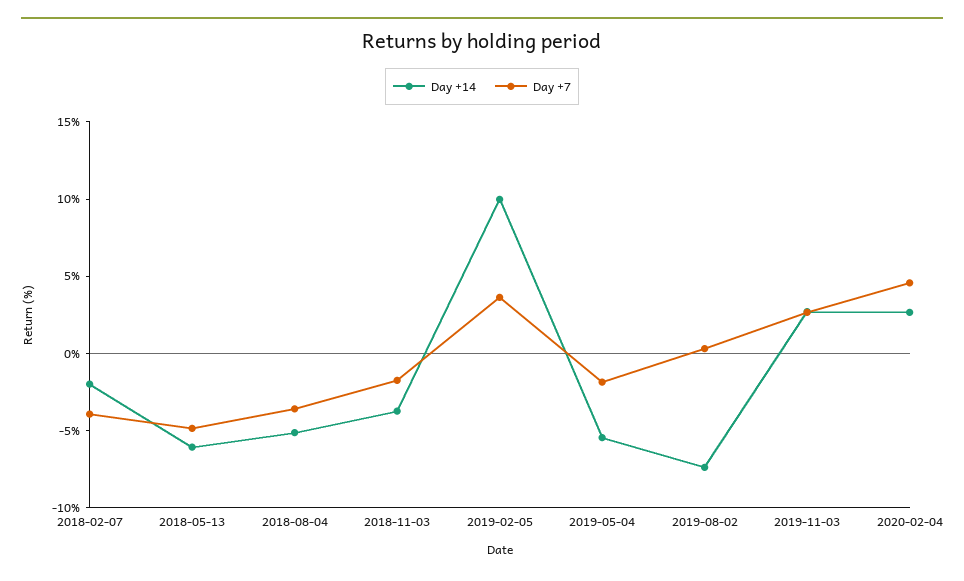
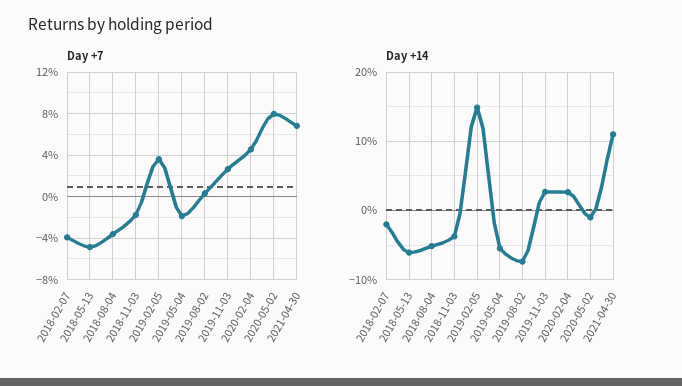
Day +14, 2019-02-05: 10 -> 15
Day +7, 2020-05-02: none -> 8
Day +7, 2021-04-30: none -> 7
Day +14, 2020-05-02: none -> -1
Day +14, 2021-04-30: none -> 11

